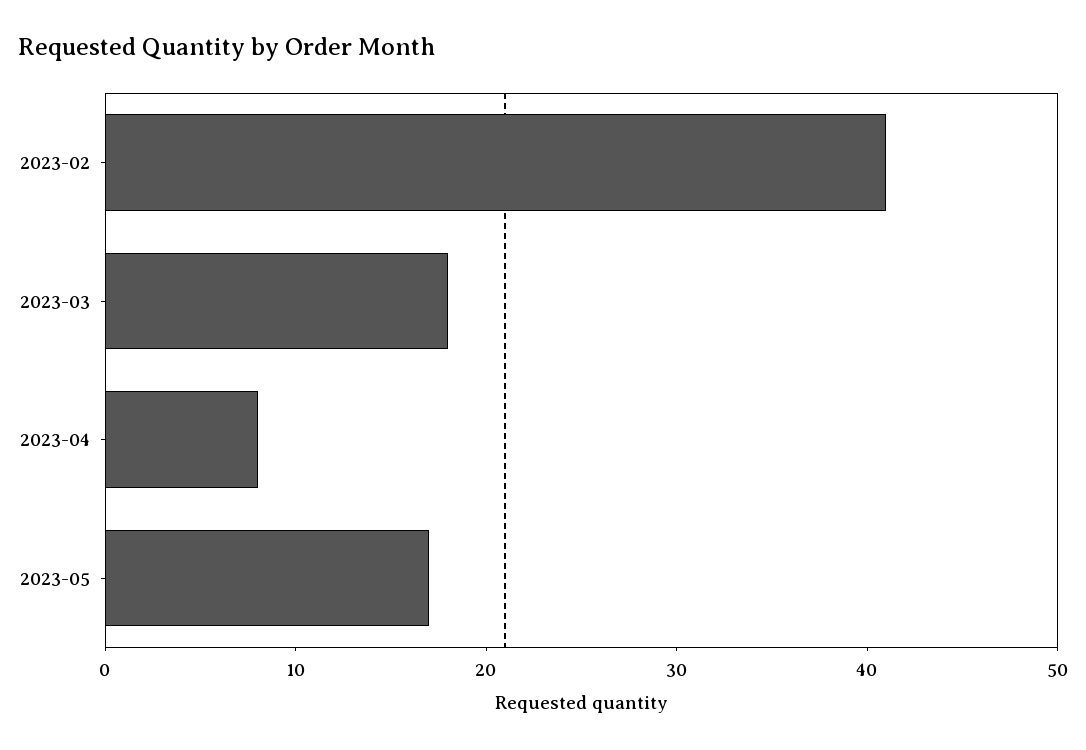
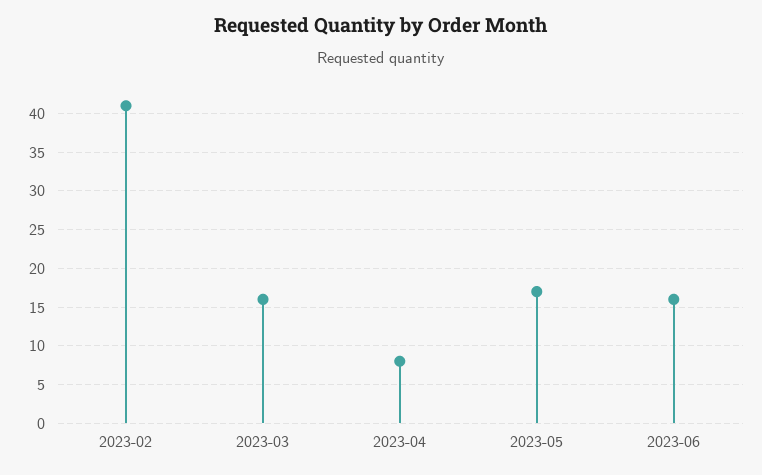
2023-03: 18 -> 16
2023-06: none -> 16

